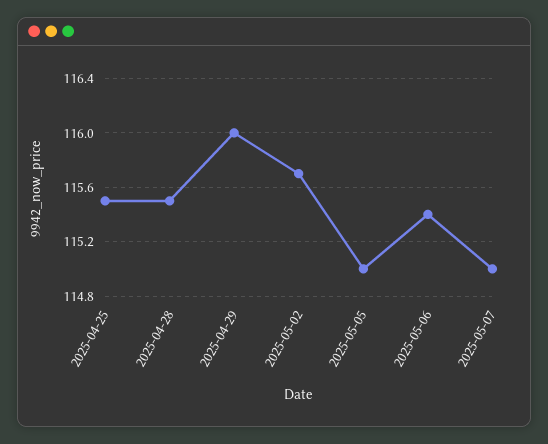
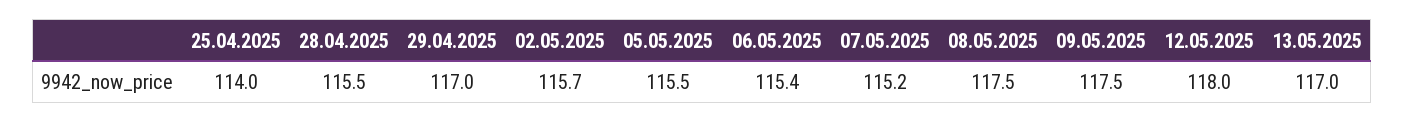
2025-04-25: 115.5 -> 114
2025-04-29: 116 -> 117
2025-05-05: 115 -> 115.5
2025-05-07: 115 -> 115.2
08.05.2025: none -> 117.5
09.05.2025: none -> 117.5
12.05.2025: none -> 118
13.05.2025: none -> 117

